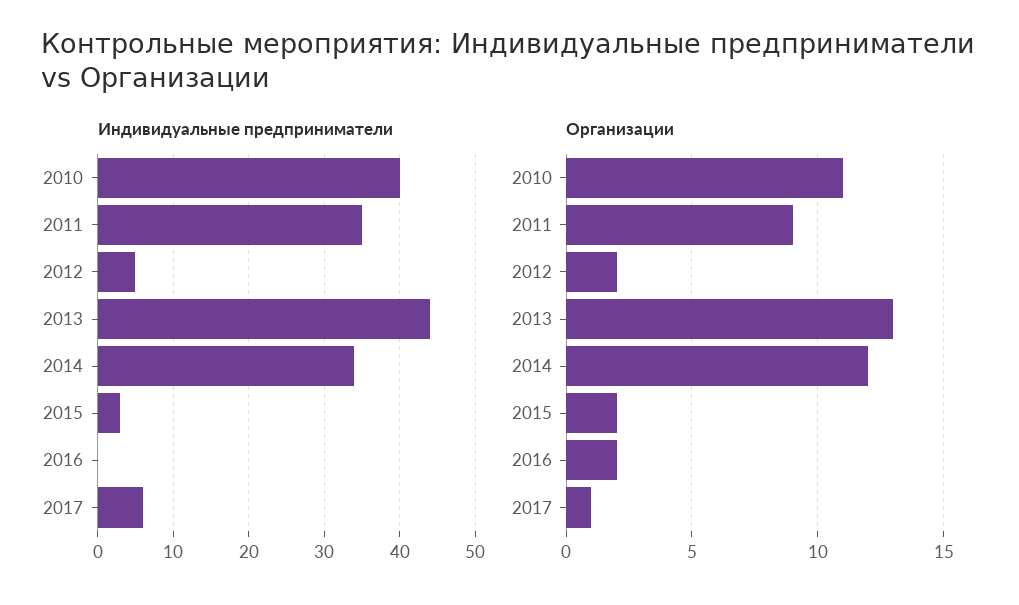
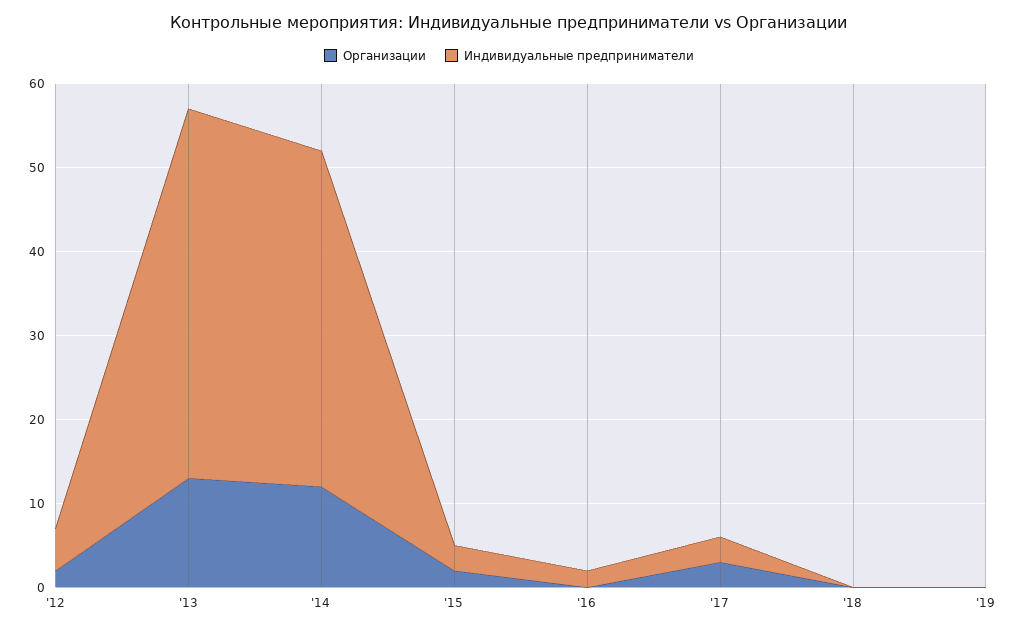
Индивидуальные предприниматели, 2010: 40 -> none
Индивидуальные предприниматели, 2011: 35 -> none
Индивидуальные предприниматели, 2014: 34 -> 40
Индивидуальные предприниматели, 2016: 0 -> 2
Индивидуальные предприниматели, 2017: 6 -> 3
Организации, 2010: 11 -> none
Организации, 2011: 9 -> none
Организации, 2016: 2 -> 0
Организации, 2017: 1 -> 3
Организации, '18: none -> 0
Индивидуальные предприниматели, '18: none -> 0
Организации, '19: none -> 0
Индивидуальные предприниматели, '19: none -> 0

